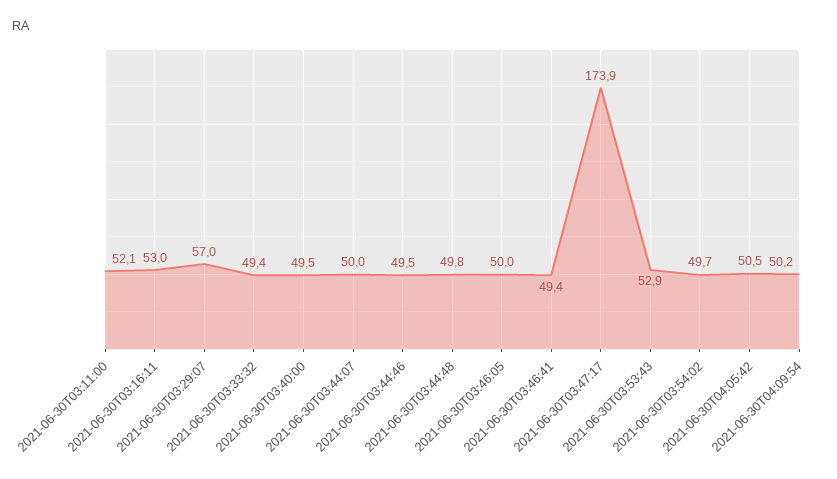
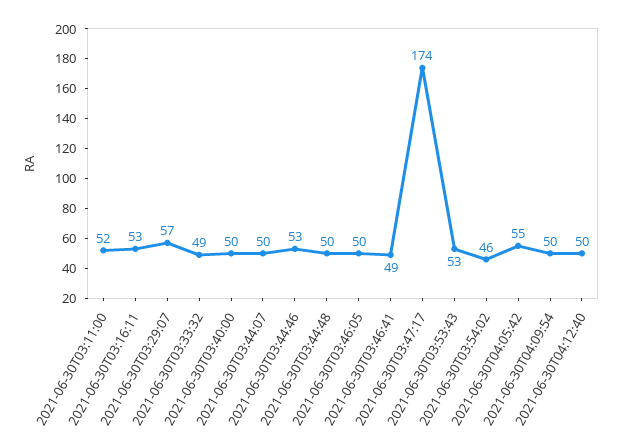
2021-06-30T03:44:46: 49.5 -> 53
2021-06-30T03:54:02: 49.7 -> 46
2021-06-30T04:05:42: 50.5 -> 55
2021-06-30T04:12:40: none -> 50

